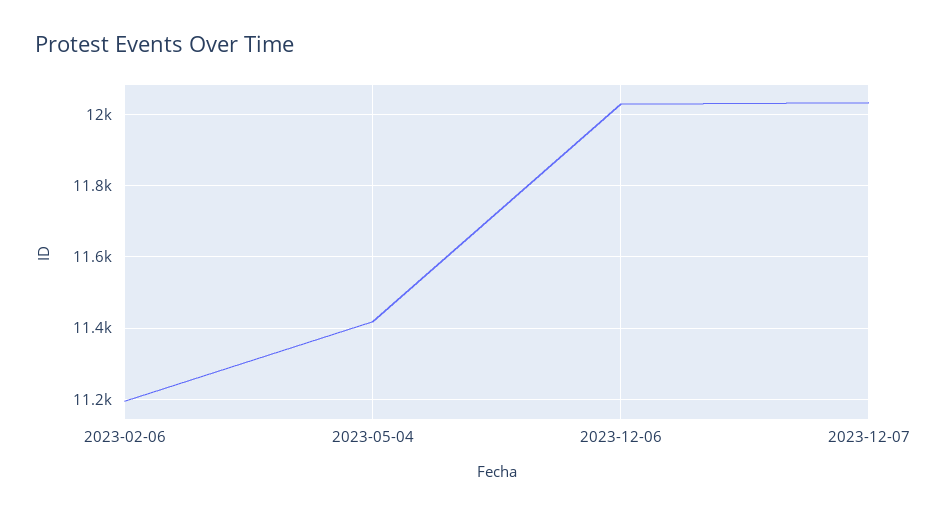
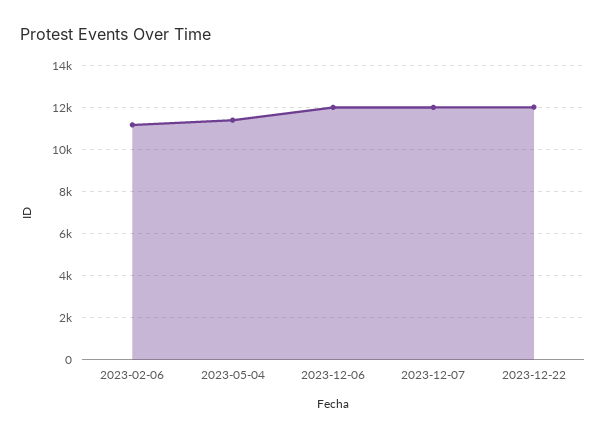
2023-12-22: none -> 12000

